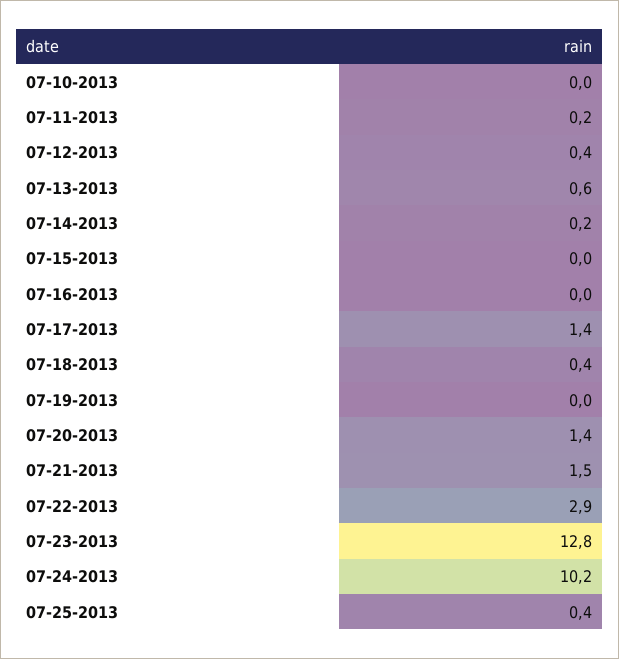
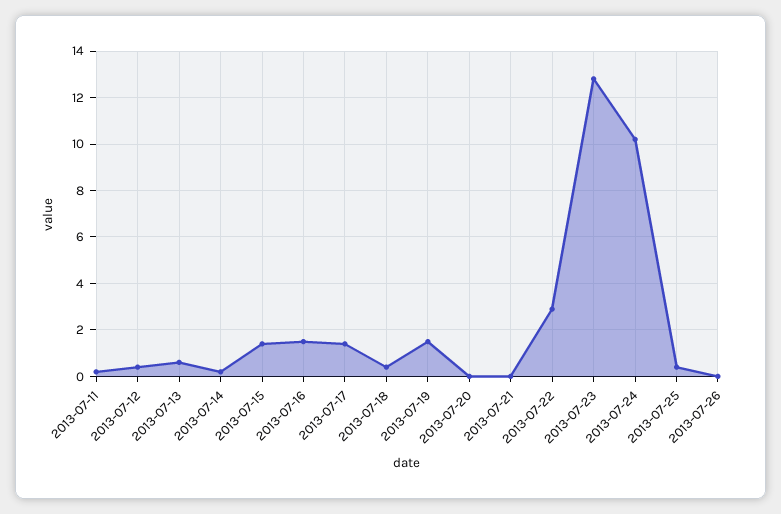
07-10-2013: 0 -> none
07-15-2013: 0 -> 1.5
07-16-2013: 0 -> 1.5
07-19-2013: 0 -> 1.5
07-20-2013: 1.4 -> 0
07-21-2013: 1.5 -> 0
2013-07-26: none -> 0

